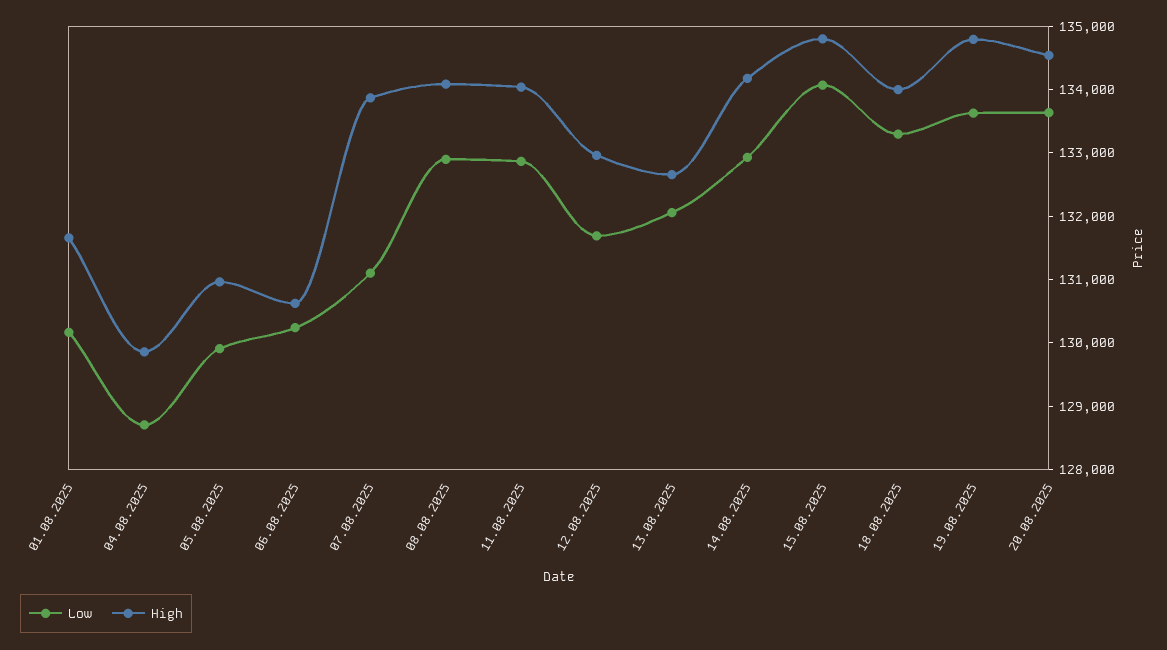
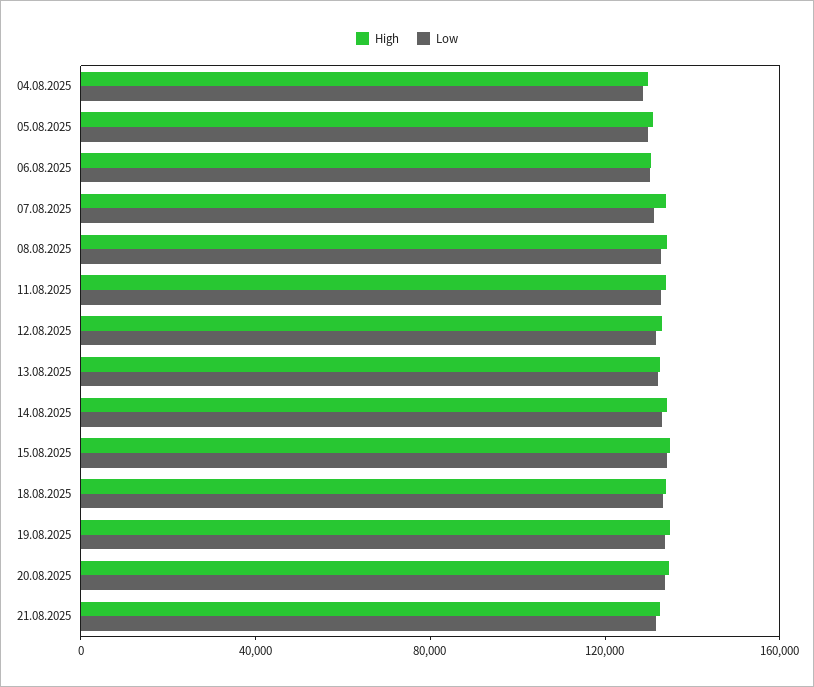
Low, 01.08.2025: 130200 -> none
High, 01.08.2025: 131600 -> none
High, 21.08.2025: none -> 130000
Low, 21.08.2025: none -> 130000

